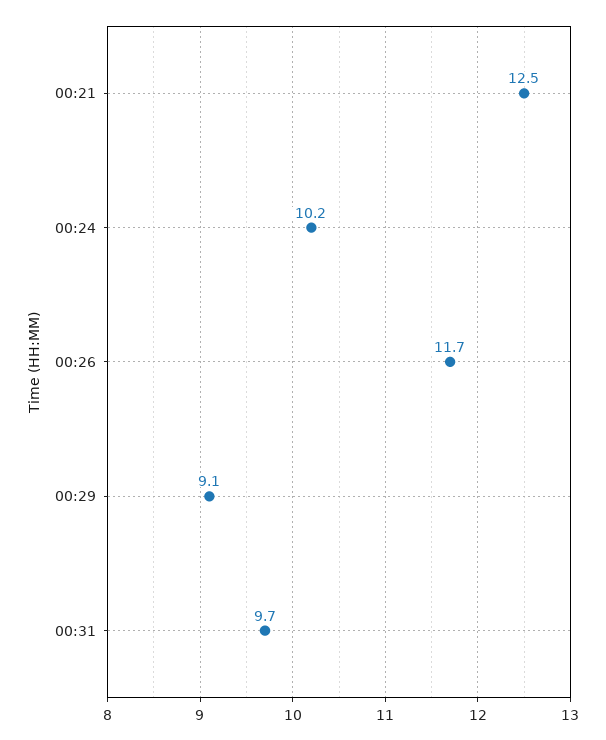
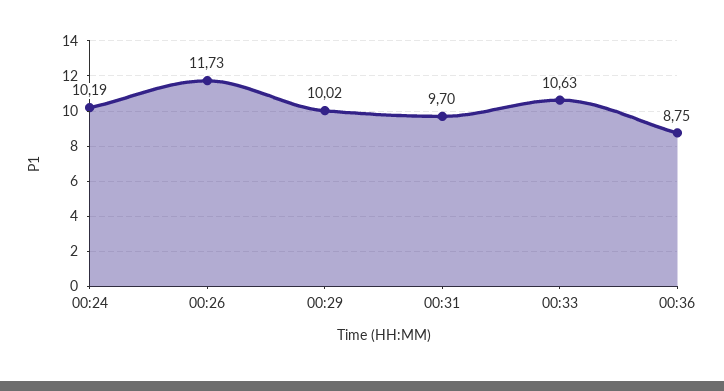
00:21: 12.5 -> none
00:29: 9.1 -> 10.02
00:33: none -> 10.63
00:36: none -> 8.75

